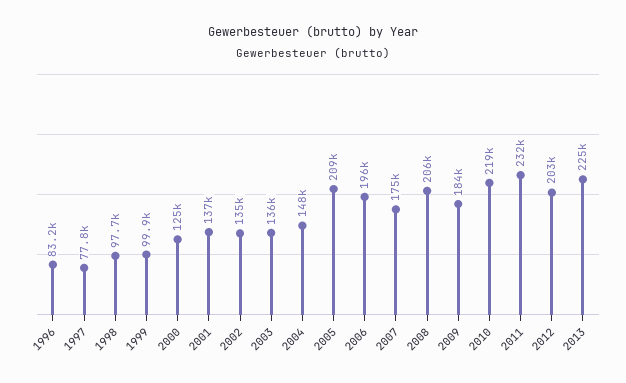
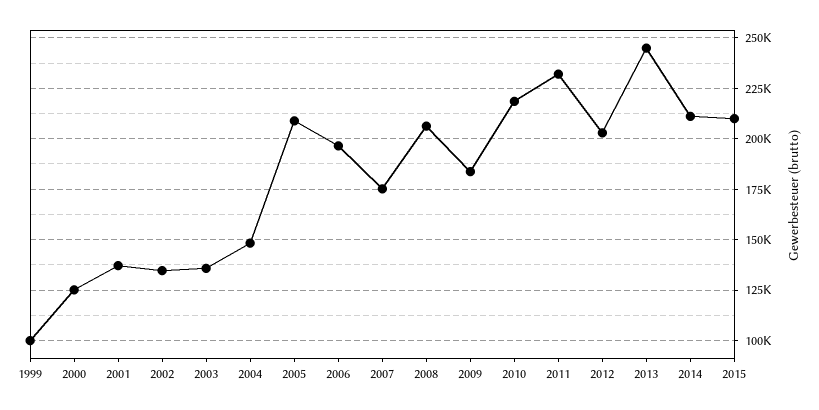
1996: 83200 -> none
1997: 77800 -> none
1998: 97700 -> none
2013: 225000 -> 245000
2014: none -> 210000
2015: none -> 210000

